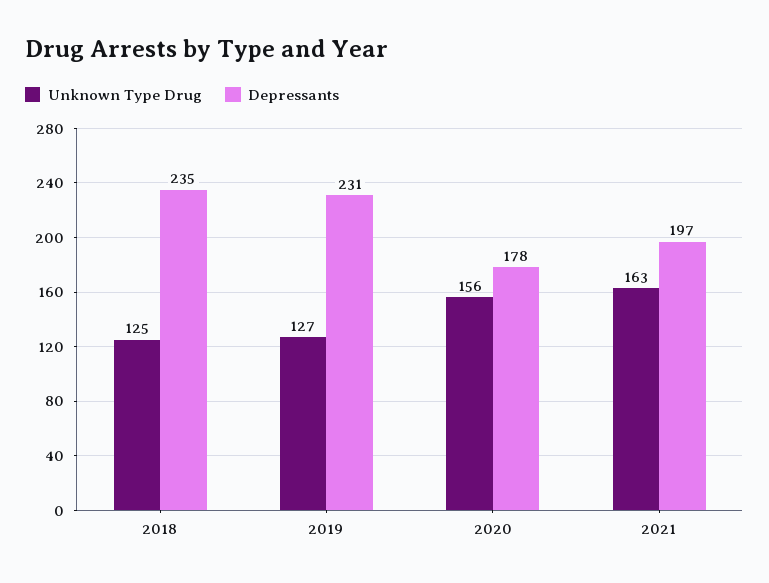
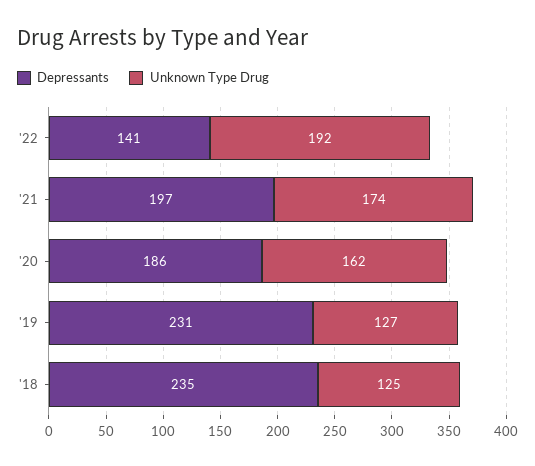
Unknown Type Drug, 2020: 156 -> 162
Depressants, 2020: 178 -> 186
Unknown Type Drug, 2021: 163 -> 174
Depressants, '22: none -> 141
Unknown Type Drug, '22: none -> 192

